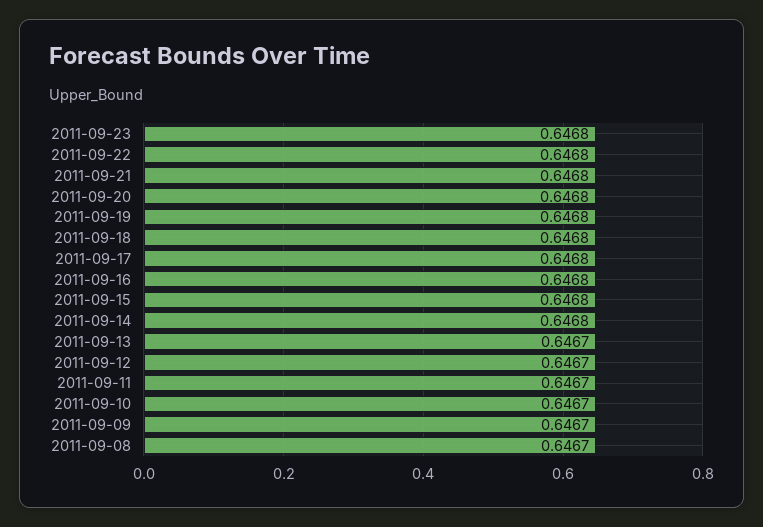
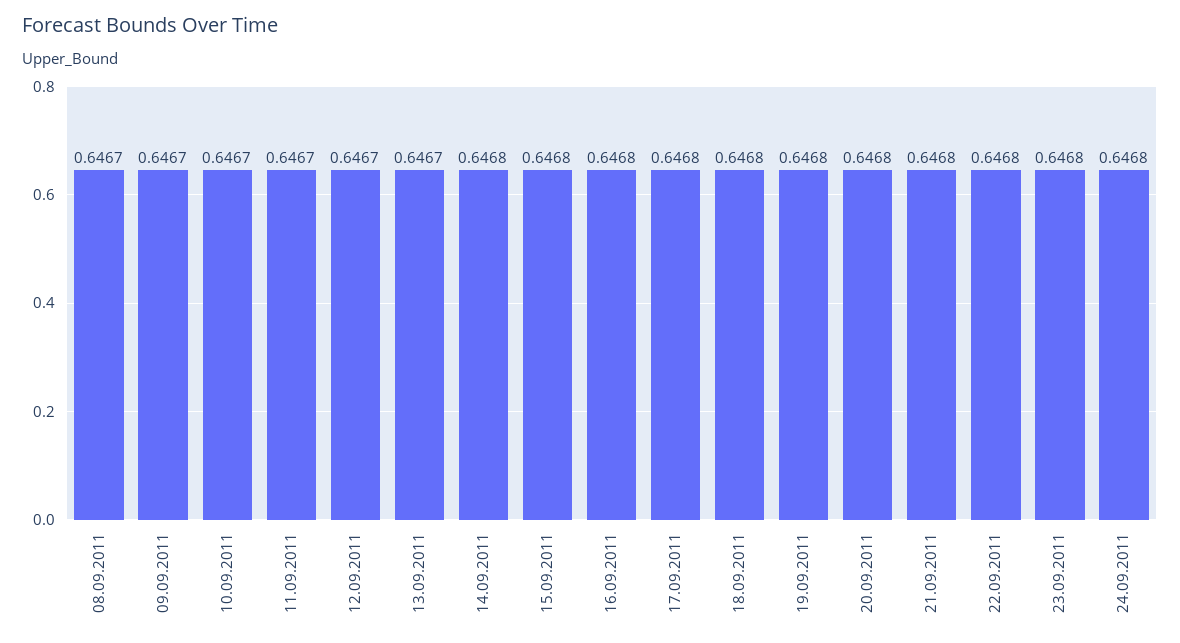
24.09.2011: none -> 0.6468

